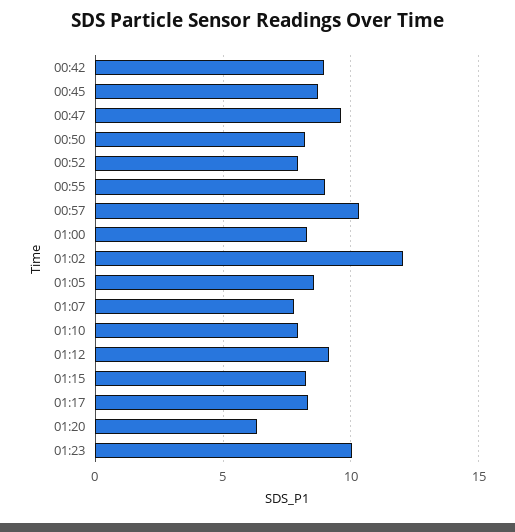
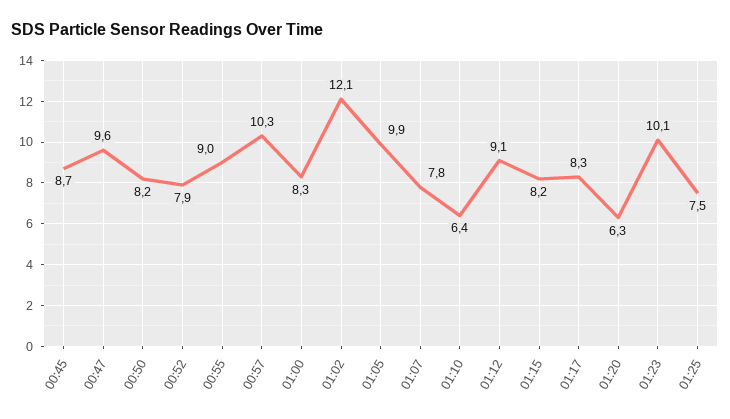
00:42: 9 -> none
01:05: 8.5 -> 9.9
01:10: 8 -> 6.4
01:25: none -> 7.5

